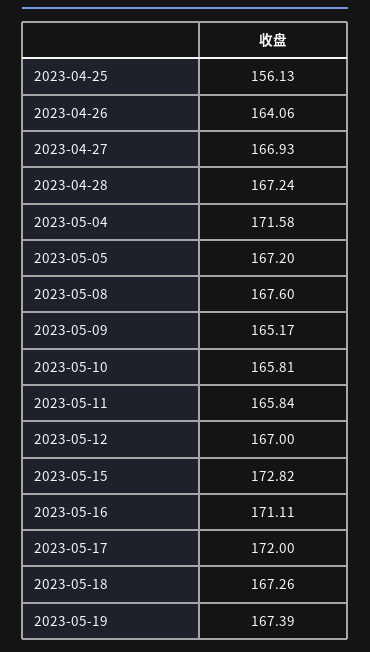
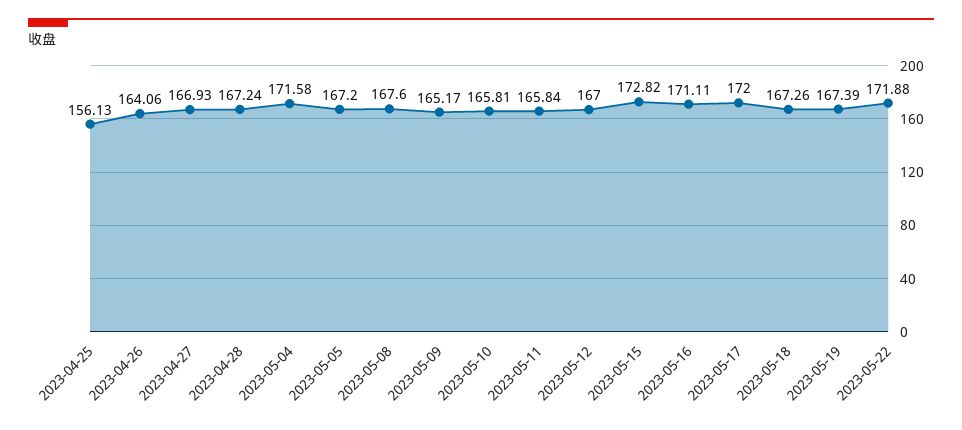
2023-05-22: none -> 171.88

